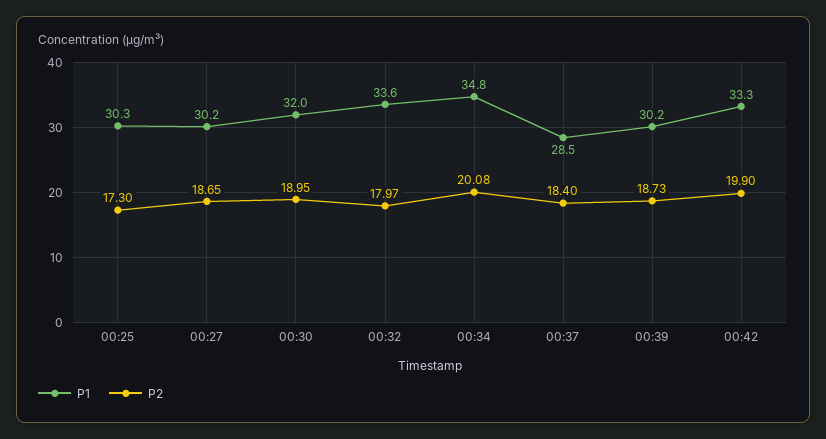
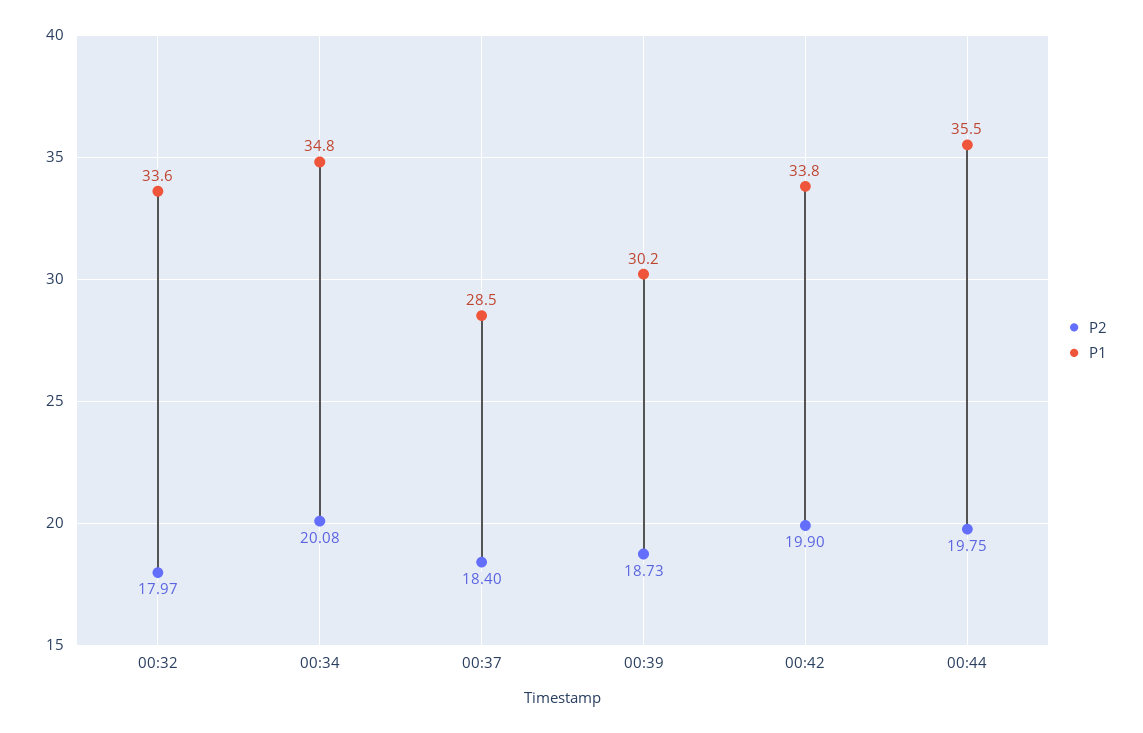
P1, 00:25: 30.3 -> none
P2, 00:25: 17.3 -> none
P1, 00:27: 30.2 -> none
P2, 00:27: 18.65 -> none
P1, 00:30: 32 -> none
P2, 00:30: 18.95 -> none
P1, 00:42: 33.3 -> 33.8
P2, 00:44: none -> 19.75
P1, 00:44: none -> 35.5

